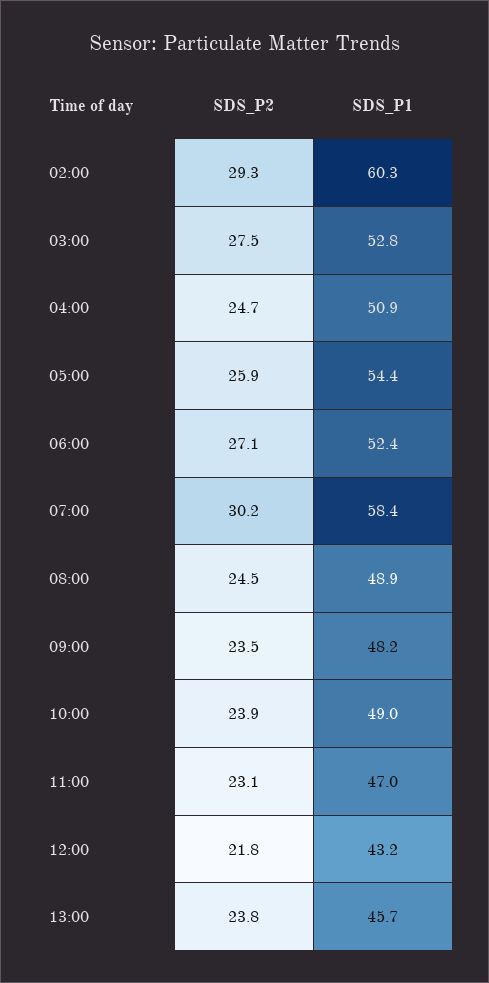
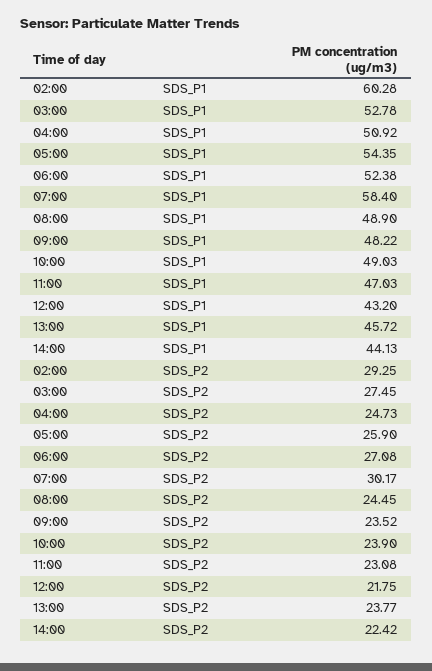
SDS_P1, 14:00: none -> 44.13
SDS_P2, 14:00: none -> 22.42

